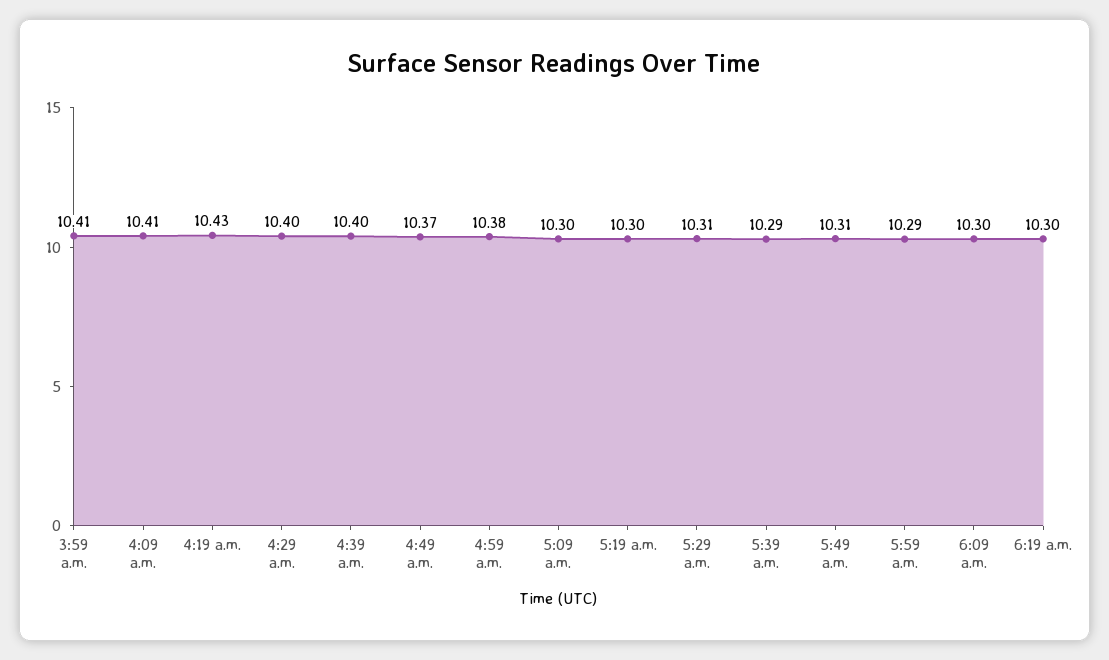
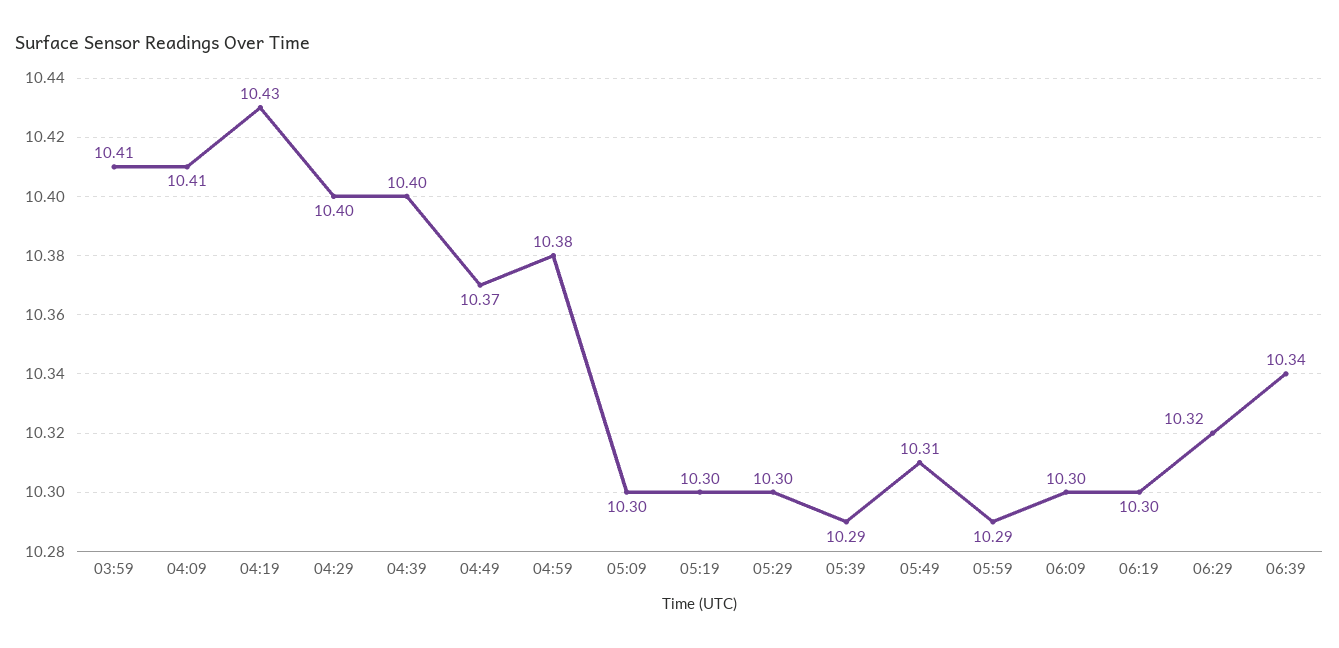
5:29 a.m.: 10.31 -> 10.3
06:29: none -> 10.32
06:39: none -> 10.34

